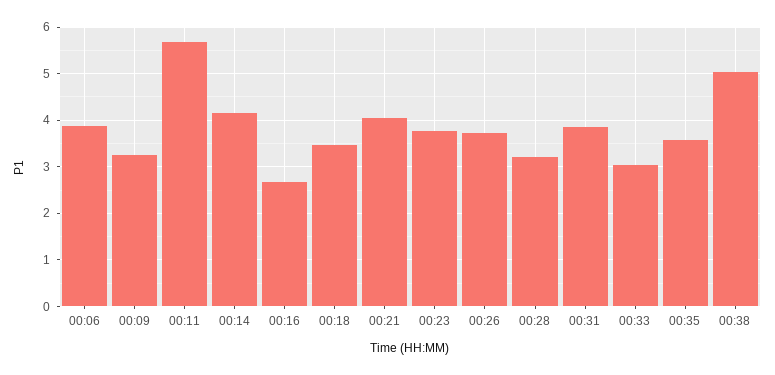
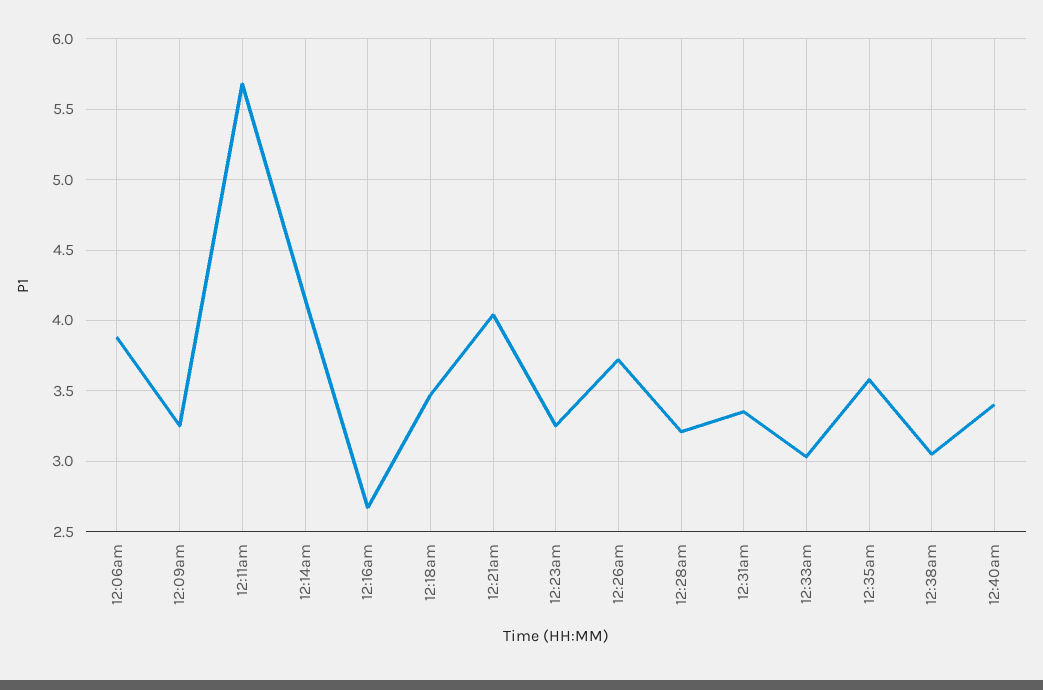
00:23: 3.8 -> 3.25
00:31: 3.8 -> 3.35
00:38: 5 -> 3.05
12:40am: none -> 3.4

